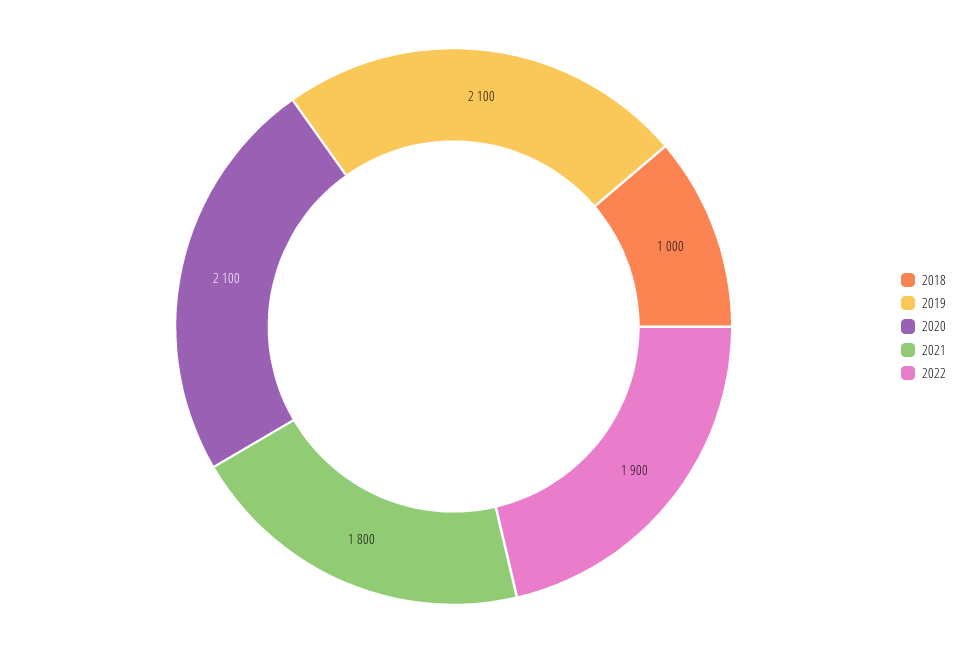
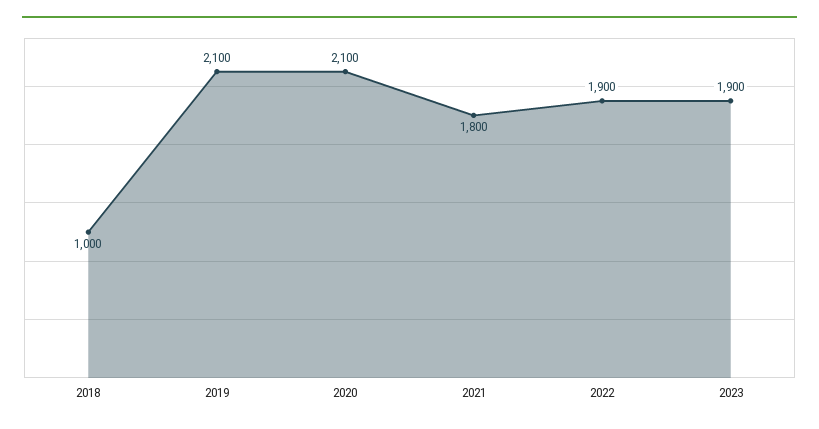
2023: none -> 1900

